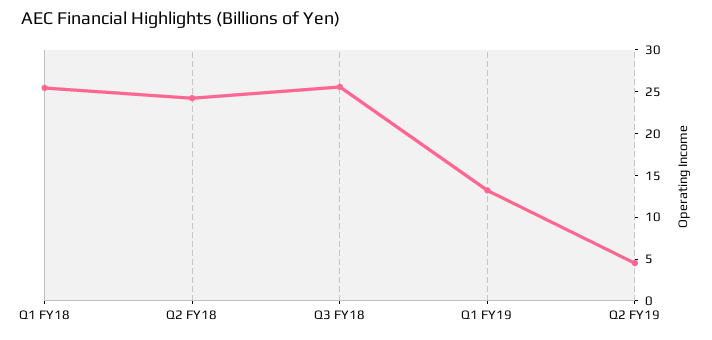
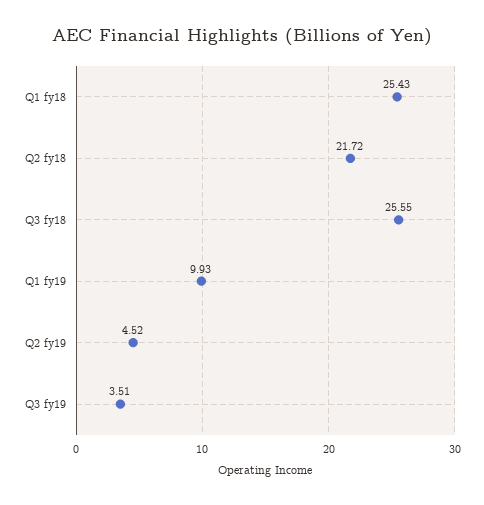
Q2 FY18: 24 -> 21.72
Q1 FY19: 13 -> 9.93
Q3 fy19: none -> 3.51

